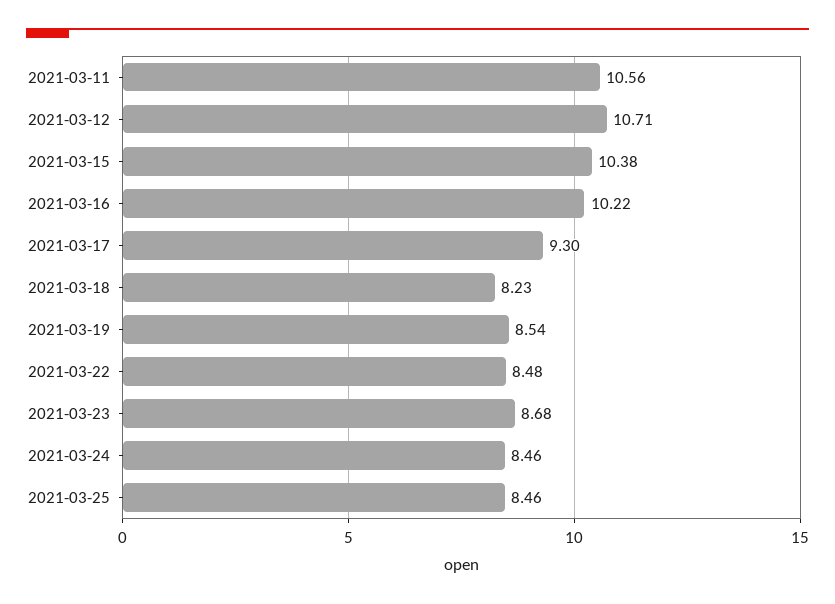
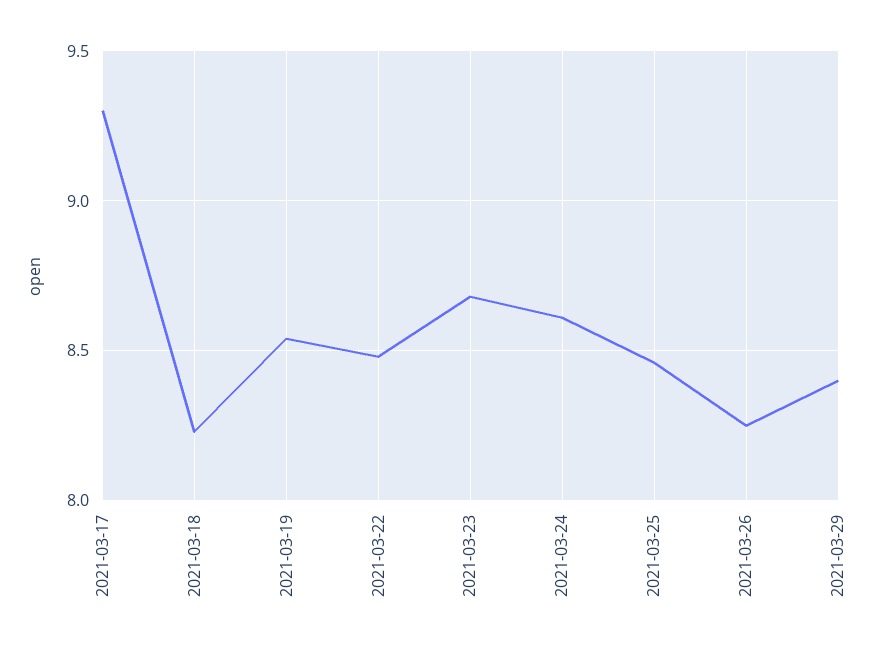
2021-03-11: 10.56 -> none
2021-03-12: 10.71 -> none
2021-03-15: 10.38 -> none
2021-03-16: 10.22 -> none
2021-03-24: 8.46 -> 8.6
2021-03-26: none -> 8.25
2021-03-29: none -> 8.4

